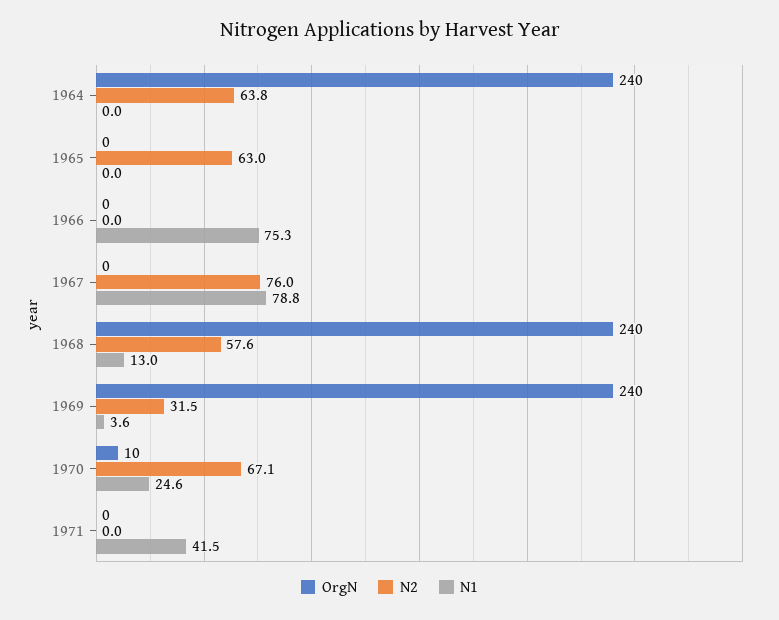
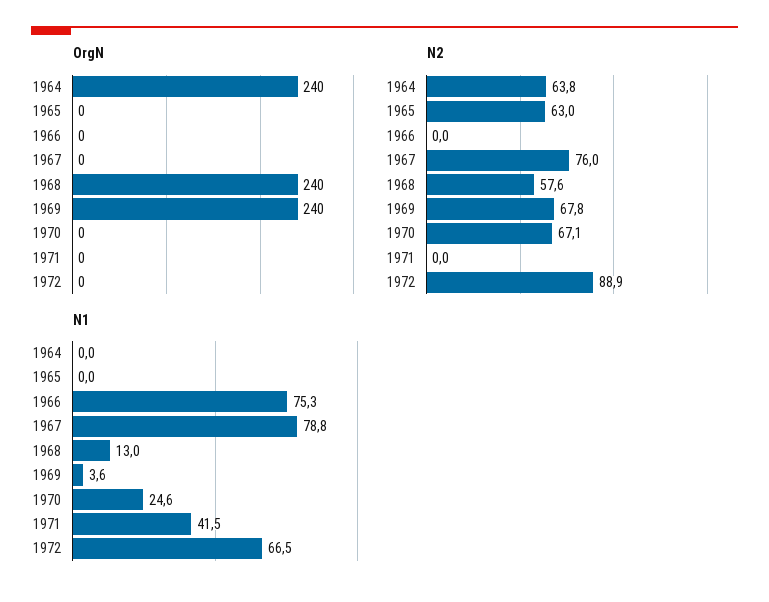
N2, 1969: 31.5 -> 67.8
OrgN, 1970: 10 -> 0
OrgN, 1972: none -> 0
N2, 1972: none -> 88.9
N1, 1972: none -> 66.5

